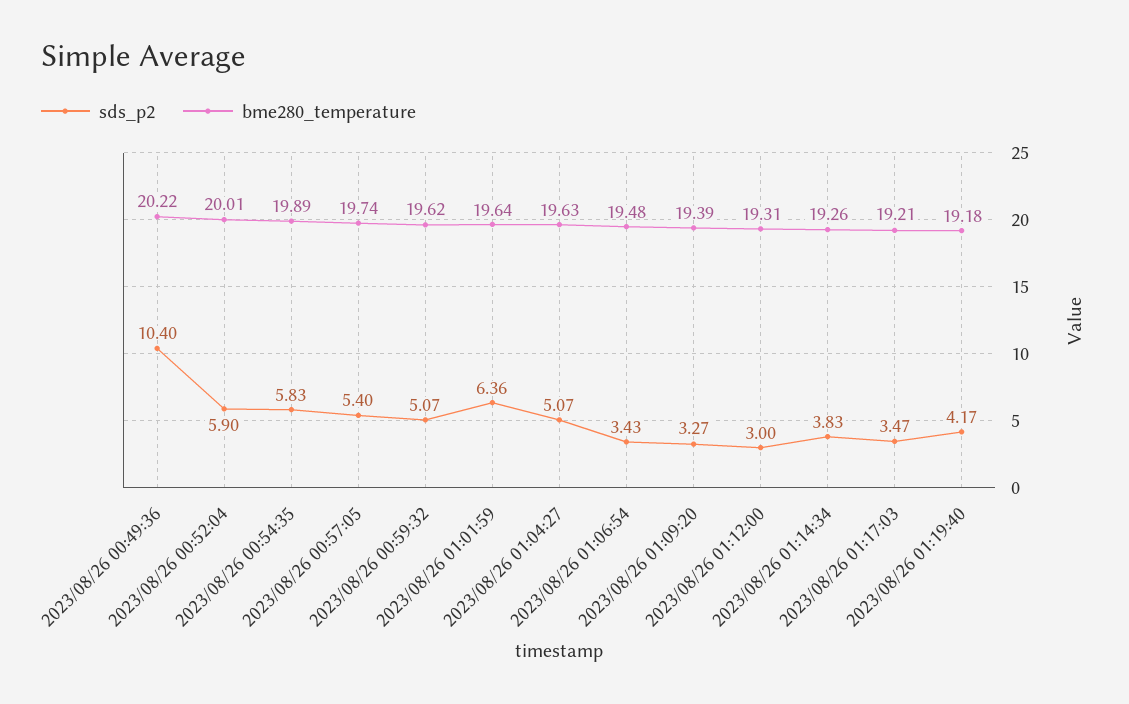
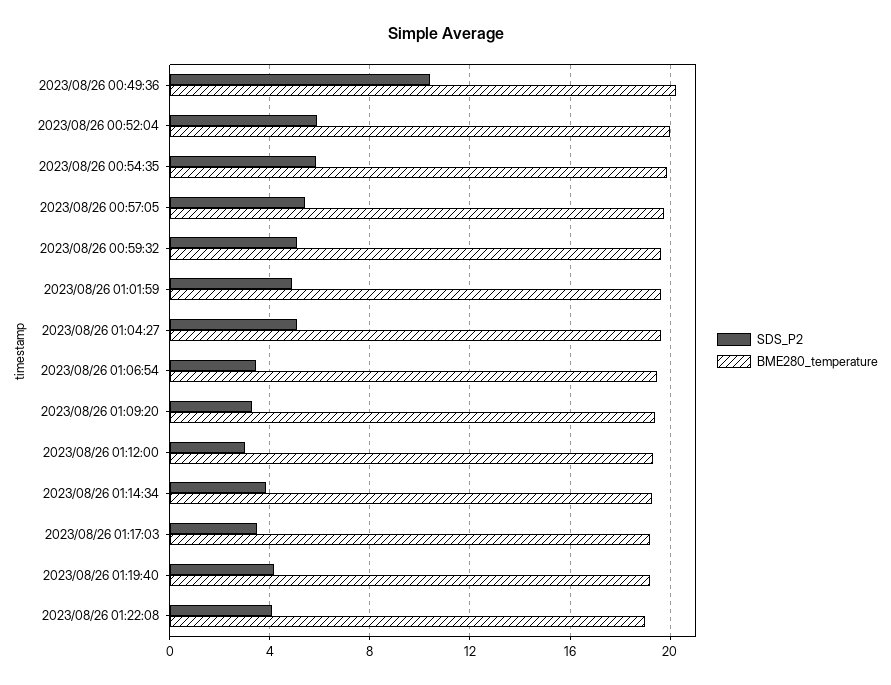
sds_p2, 2023/08/26 01:01:59: 6.36 -> 5
sds_p2, 2023/08/26 01:22:08: none -> 4
bme280_temperature, 2023/08/26 01:22:08: none -> 19

